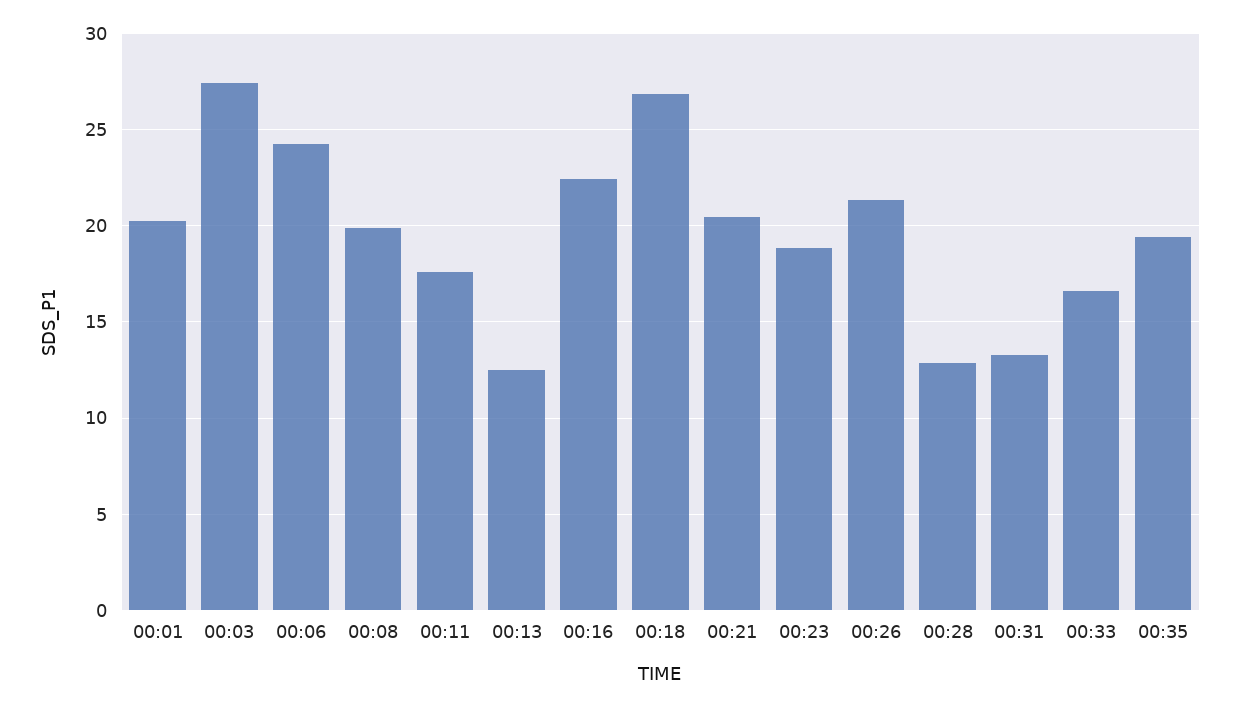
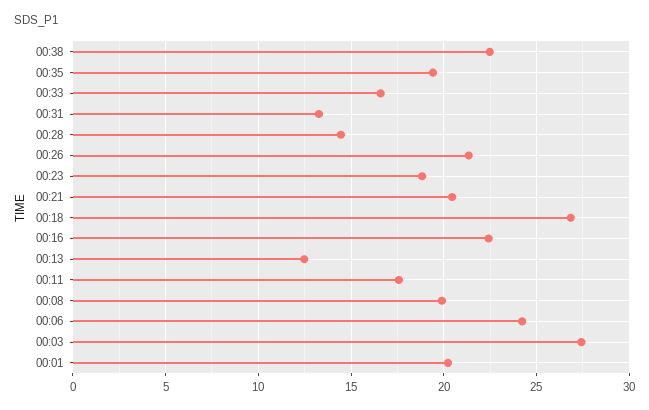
00:28: 13 -> 14.5
00:38: none -> 22.5

